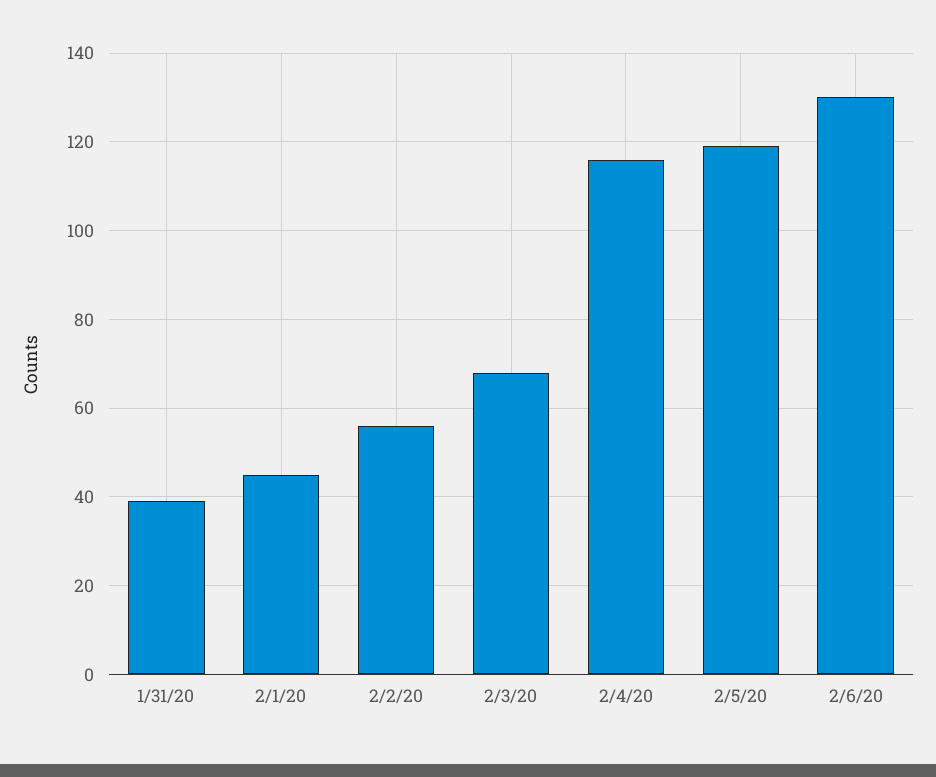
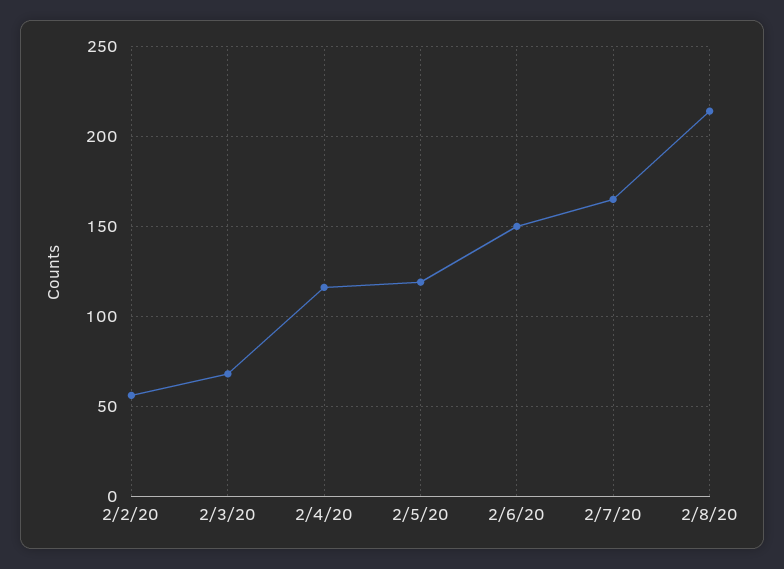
1/31/20: 40 -> none
2/1/20: 45 -> none
2/6/20: 130 -> 150
2/7/20: none -> 165
2/8/20: none -> 215

